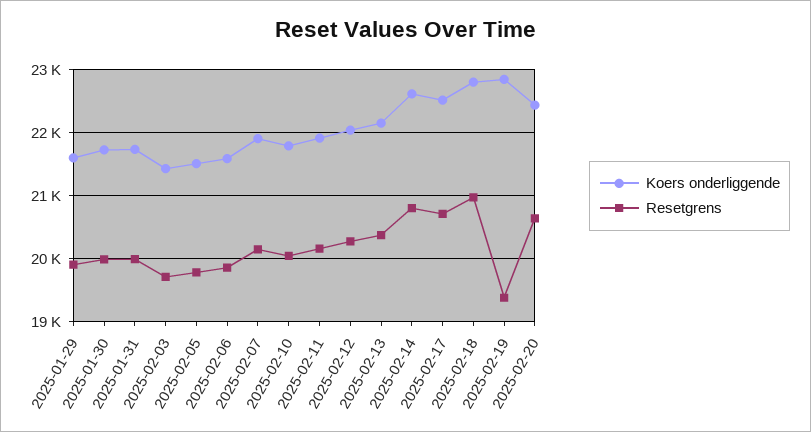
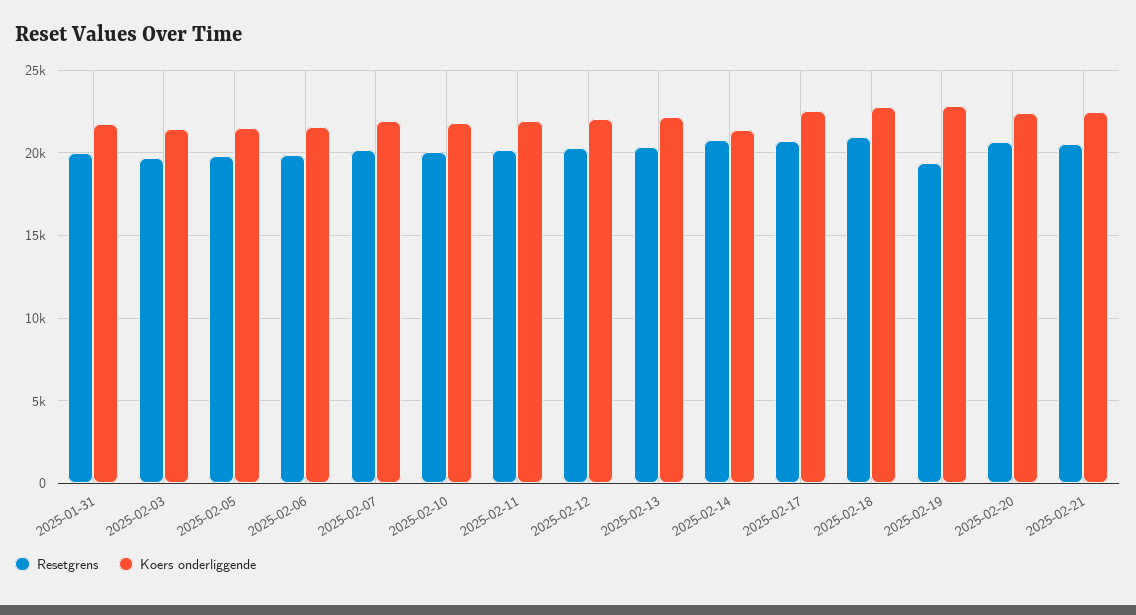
Koers onderliggende, 2025-01-29: 21600 -> none
Resetgrens, 2025-01-29: 19900 -> none
Koers onderliggende, 2025-01-30: 21700 -> none
Resetgrens, 2025-01-30: 20000 -> none
Koers onderliggende, 2025-02-14: 22600 -> 21500
Resetgrens, 2025-02-21: none -> 20500
Koers onderliggende, 2025-02-21: none -> 22500

